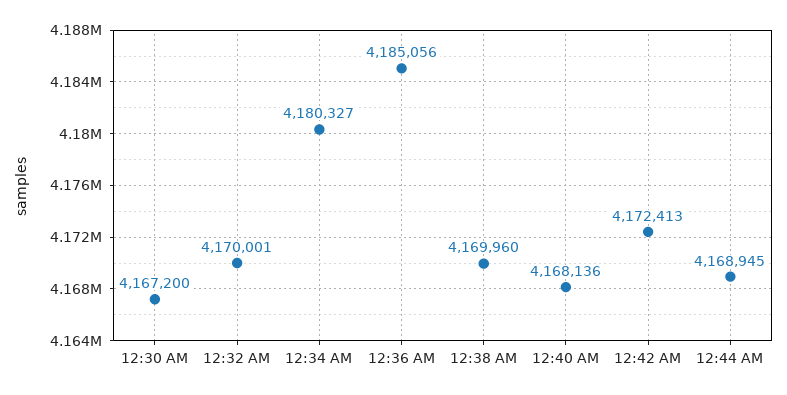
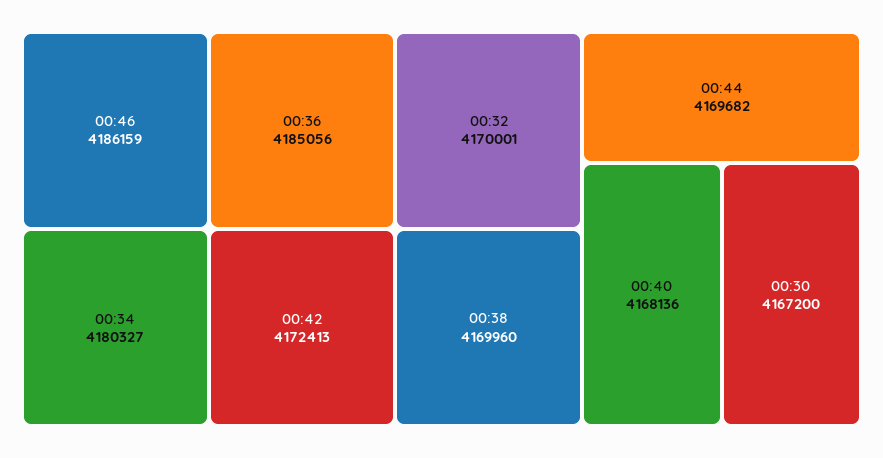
12:44 AM: 4168945 -> 4169682
00:46: none -> 4186159

